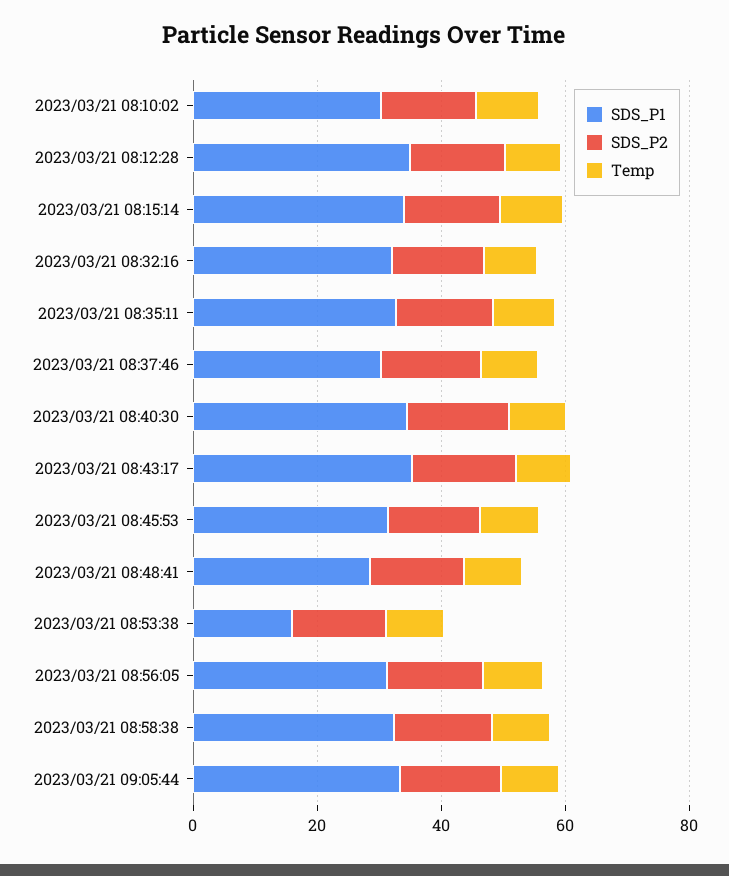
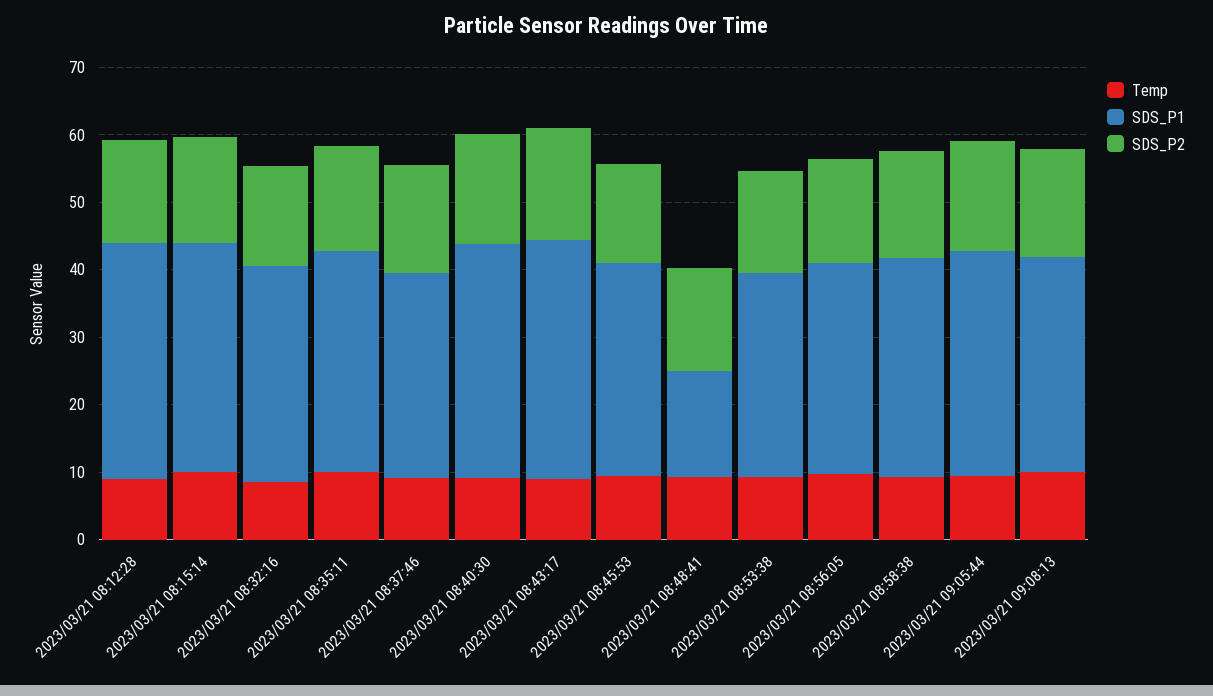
SDS_P1, 2023/03/21 08:10:02: 30 -> none
SDS_P2, 2023/03/21 08:10:02: 15 -> none
Temp, 2023/03/21 08:10:02: 10 -> none
SDS_P1, 2023/03/21 08:48:41: 30 -> 16
SDS_P1, 2023/03/21 08:53:38: 15 -> 30
Temp, 2023/03/21 09:08:13: none -> 10
SDS_P1, 2023/03/21 09:08:13: none -> 32
SDS_P2, 2023/03/21 09:08:13: none -> 16

